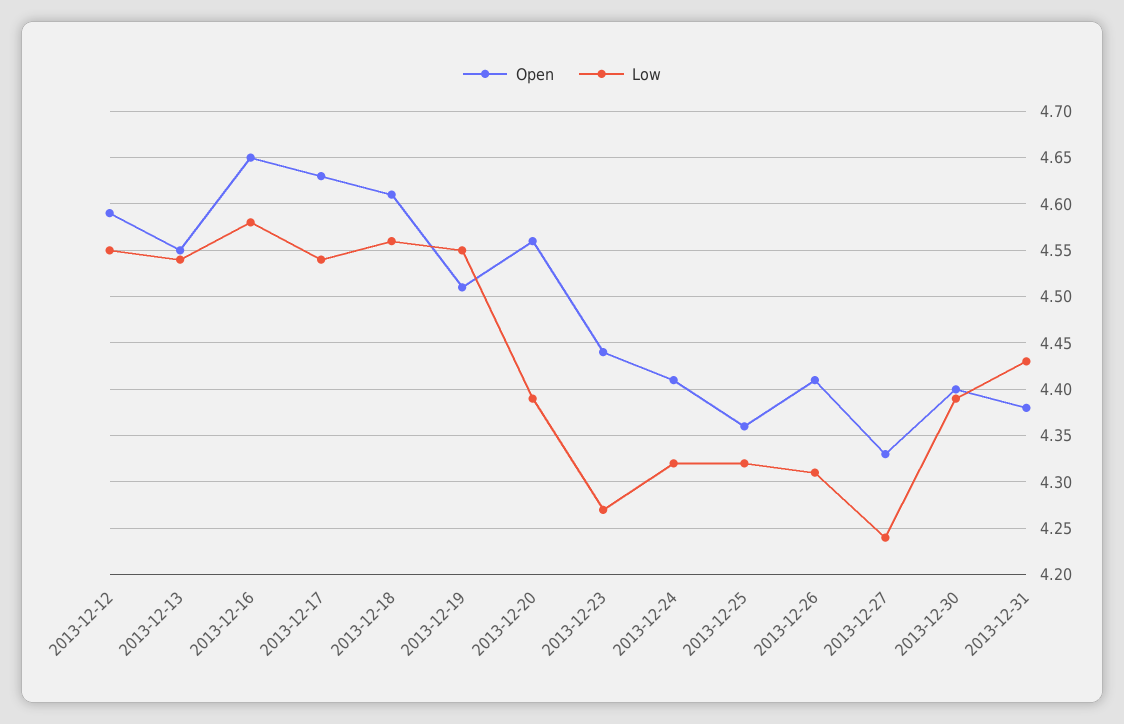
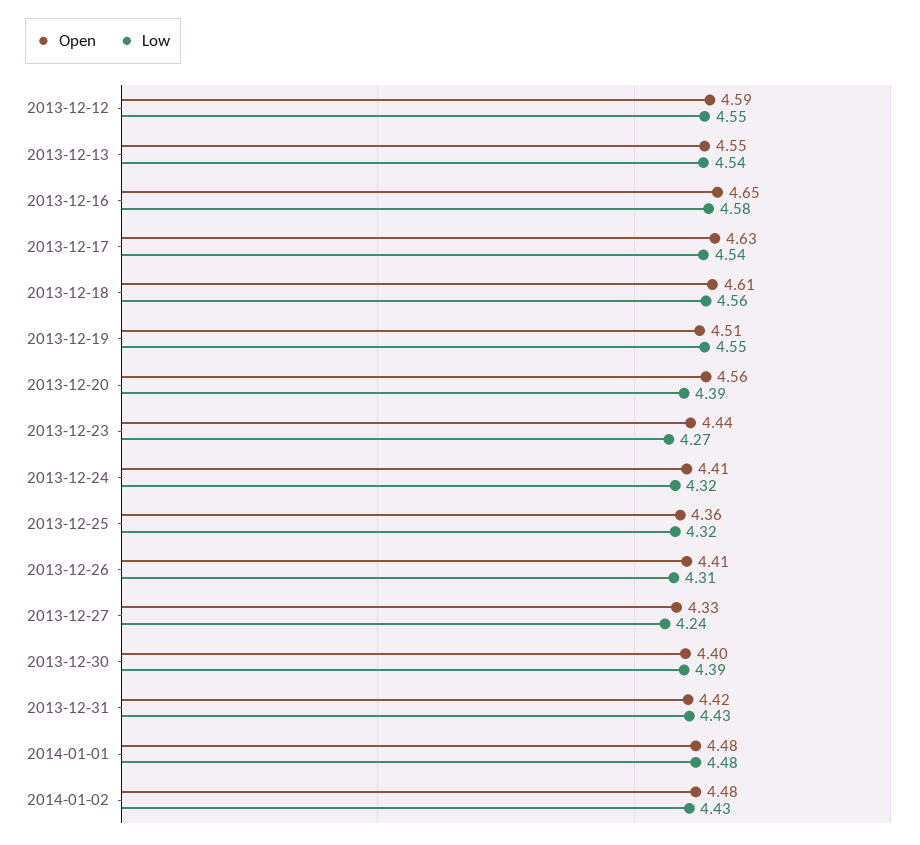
Open, 2013-12-31: 4.38 -> 4.42
Open, 2014-01-01: none -> 4.48
Low, 2014-01-01: none -> 4.48
Open, 2014-01-02: none -> 4.48
Low, 2014-01-02: none -> 4.43

